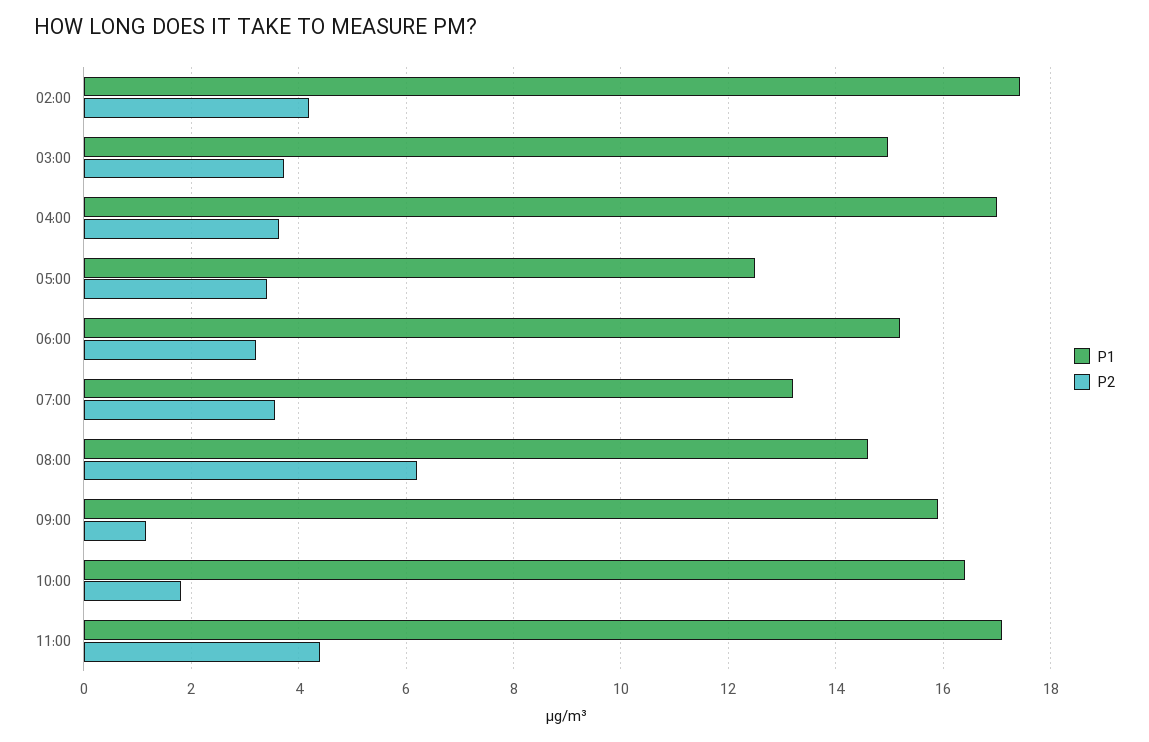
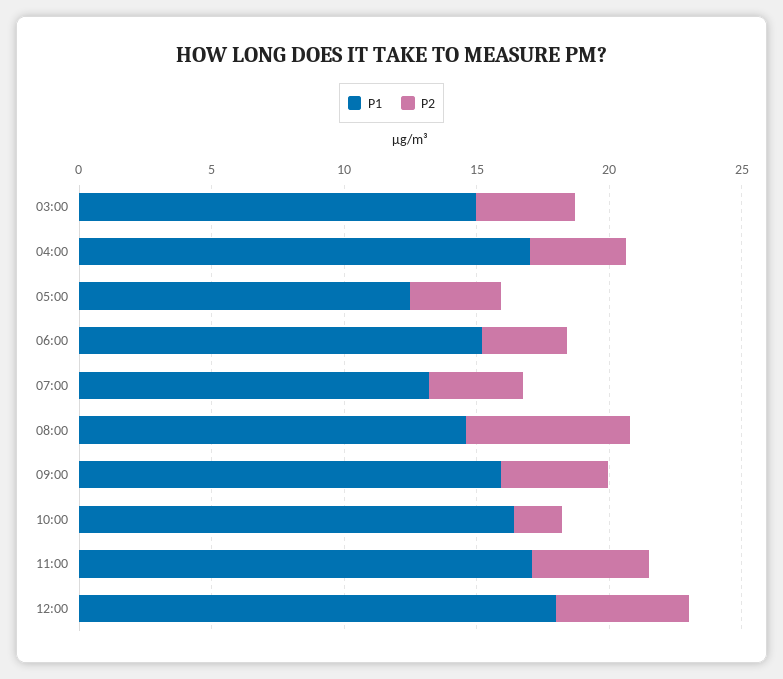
P1, 02:00: 17.4 -> none
P2, 02:00: 4.2 -> none
P2, 09:00: 1.2 -> 4
P1, 12:00: none -> 18
P2, 12:00: none -> 5

